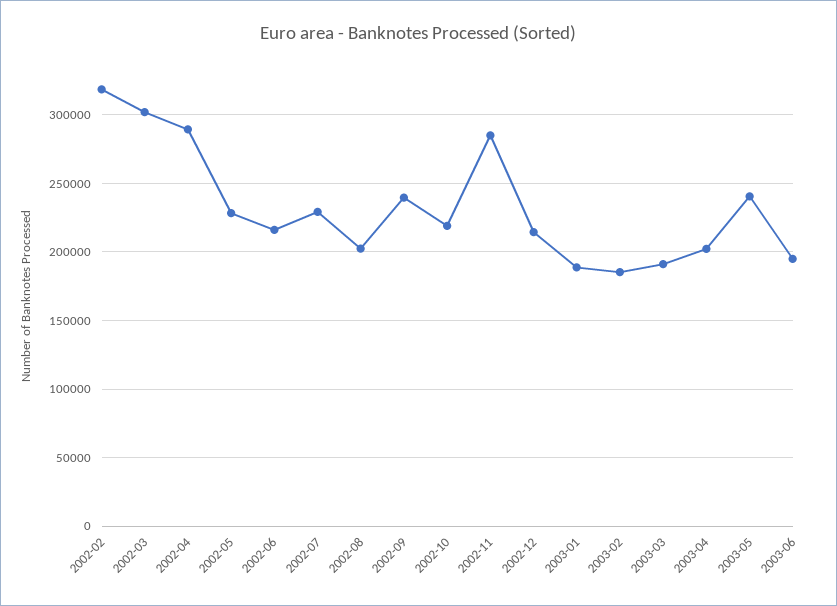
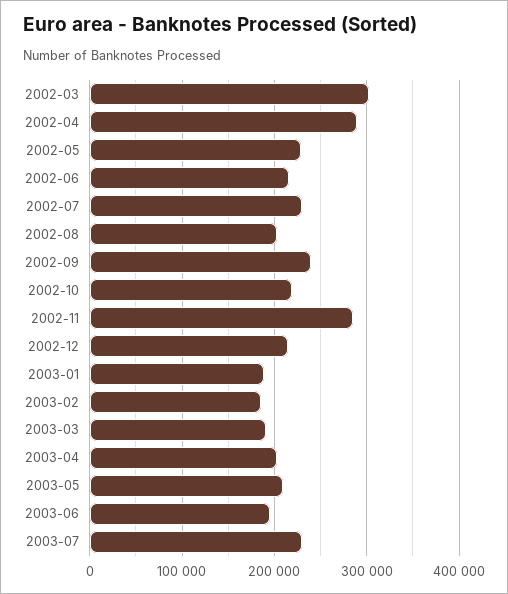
2002-02: 320000 -> none
2003-05: 240000 -> 210000
2003-07: none -> 230000

